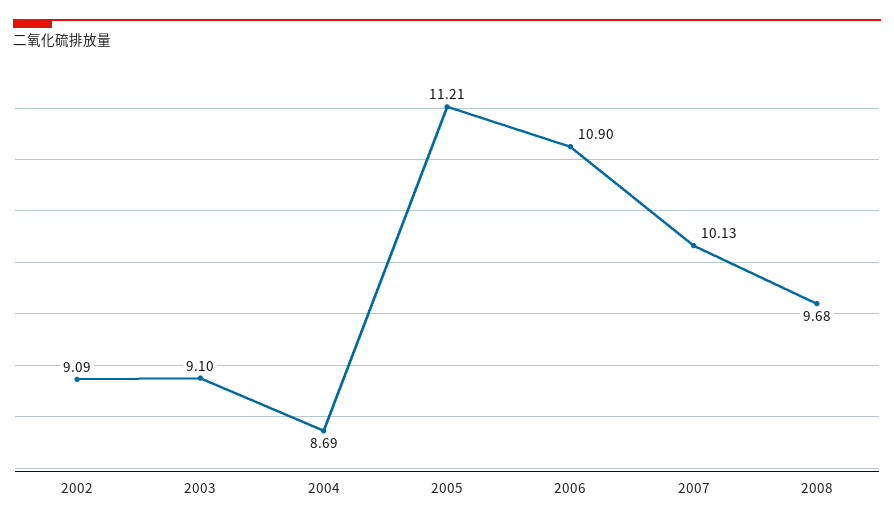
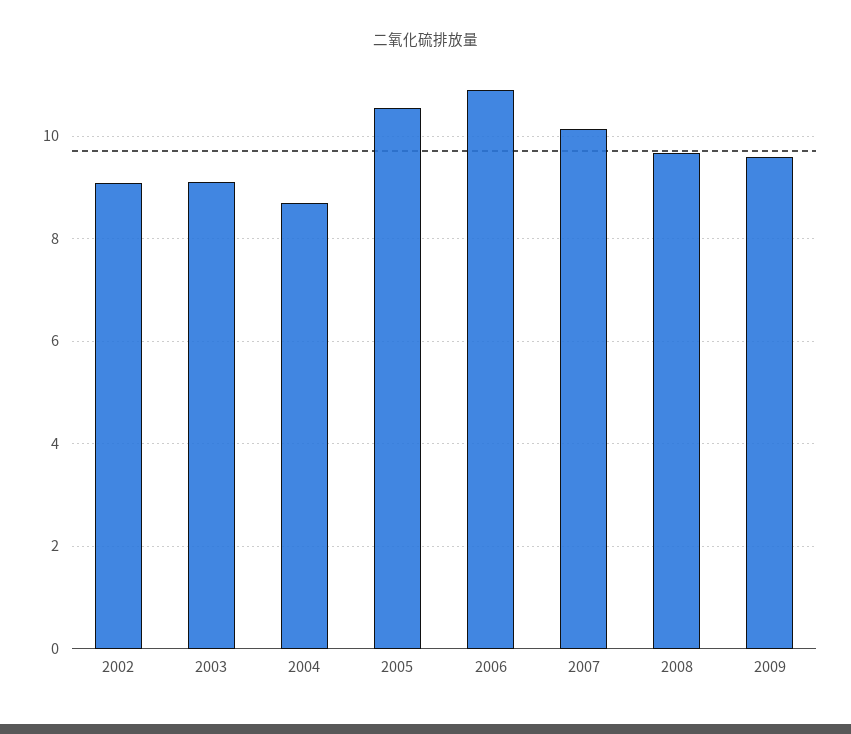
2005: 11.21 -> 10.6
2009: none -> 9.6

